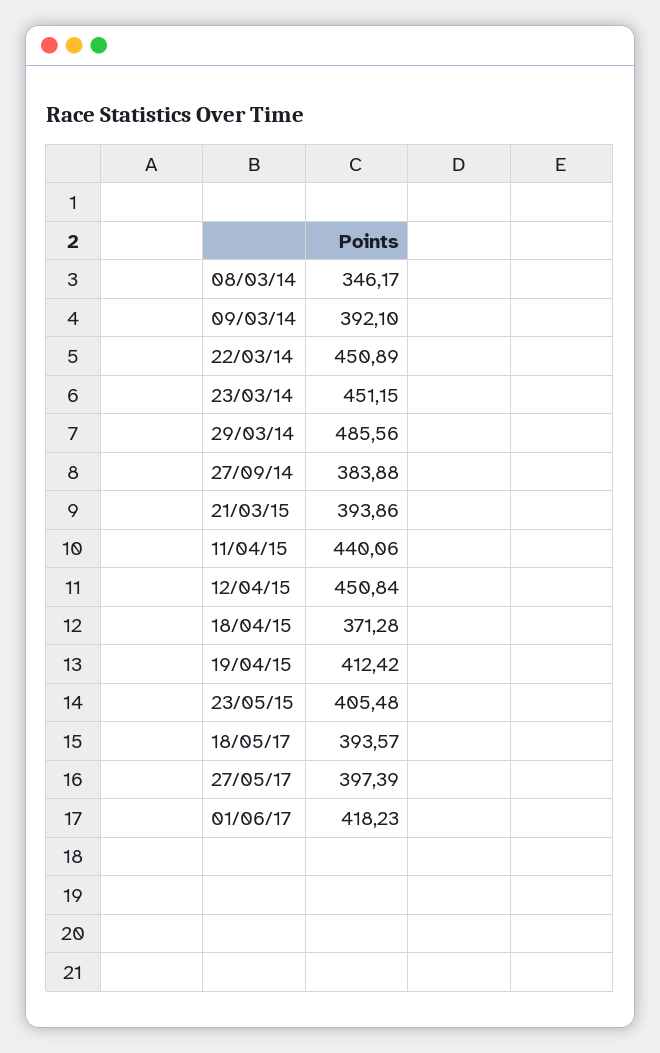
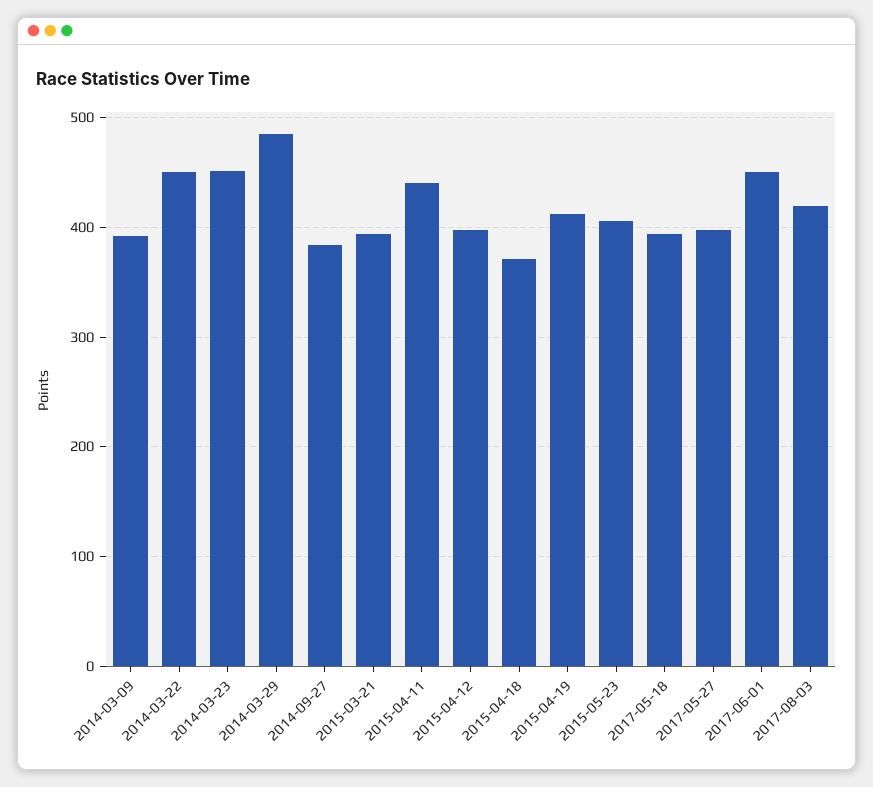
08/03/14: 346.17 -> none
12/04/15: 450.84 -> 400
01/06/17: 418.23 -> 450
2017-08-03: none -> 420

